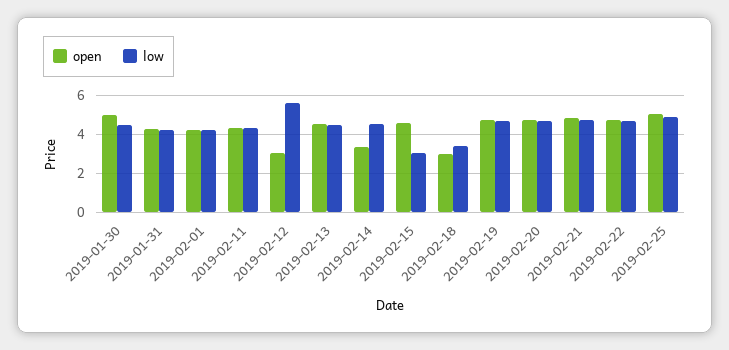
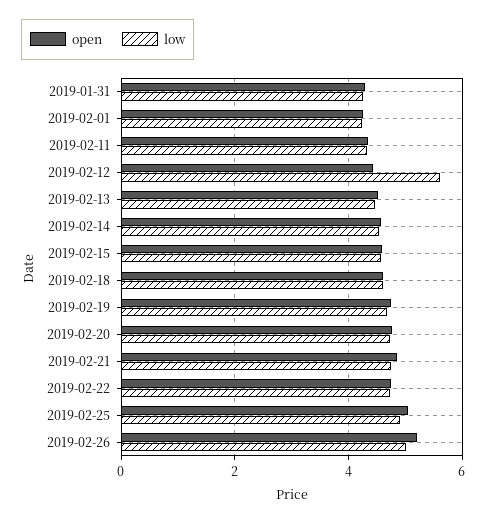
open, 2019-01-30: 5 -> none
low, 2019-01-30: 4.5 -> none
open, 2019-02-12: 3 -> 4.4
open, 2019-02-14: 3.5 -> 4.6
low, 2019-02-15: 3 -> 4.6
open, 2019-02-18: 3 -> 4.6
low, 2019-02-18: 3.5 -> 4.6
open, 2019-02-26: none -> 5.2
low, 2019-02-26: none -> 5

